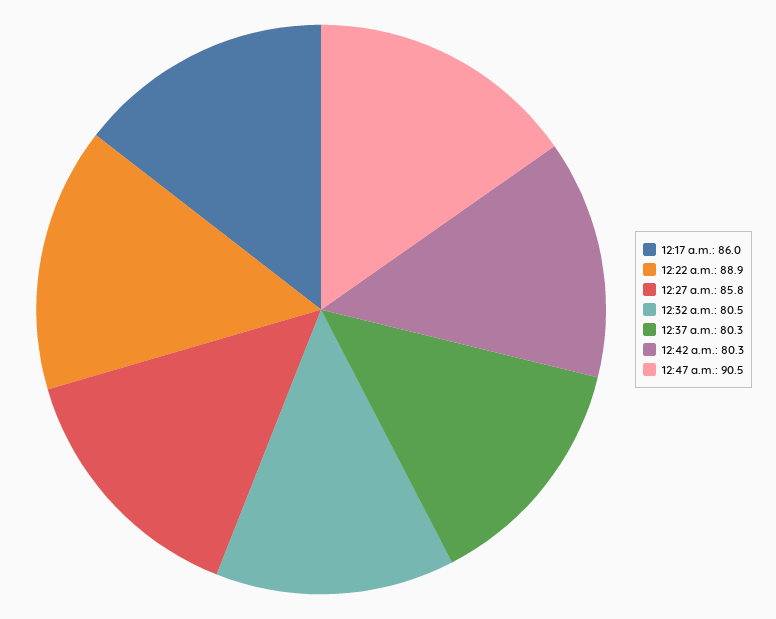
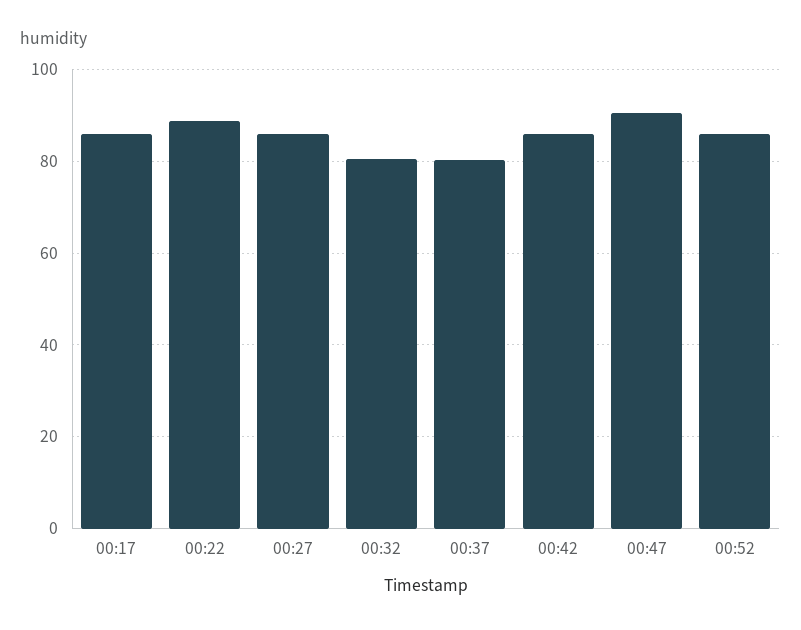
12:42 a.m.: 80.3 -> 86
00:52: none -> 86

